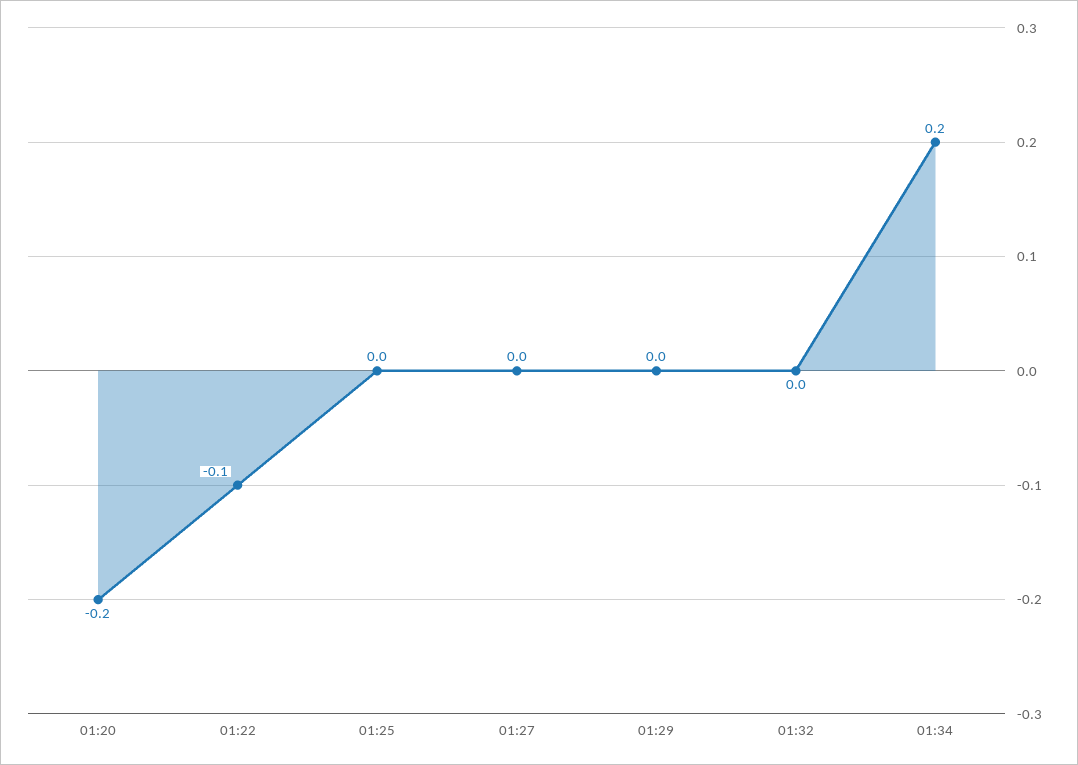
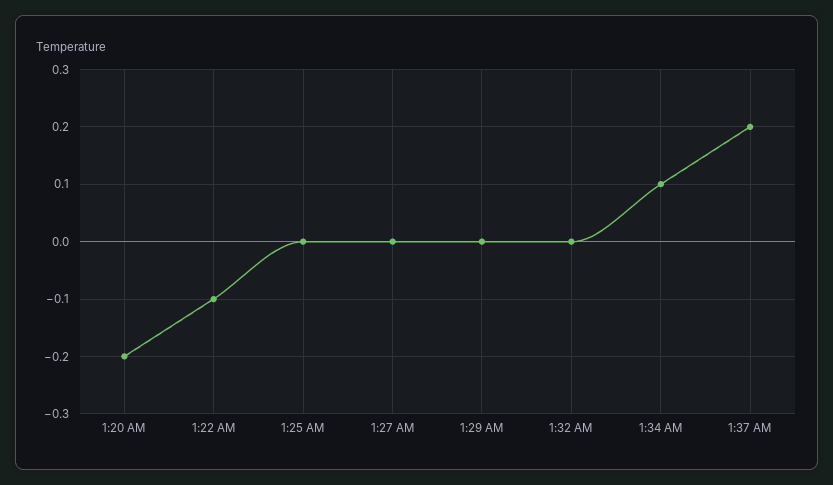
01:34: 0.2 -> 0.1
1:37 AM: none -> 0.2

